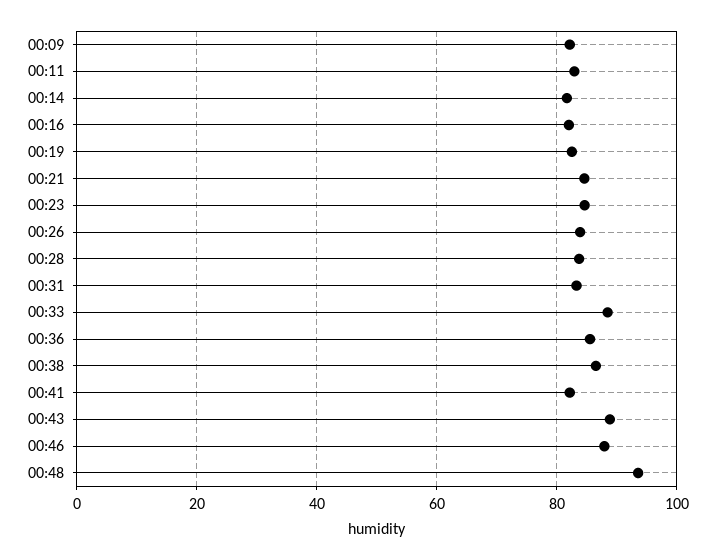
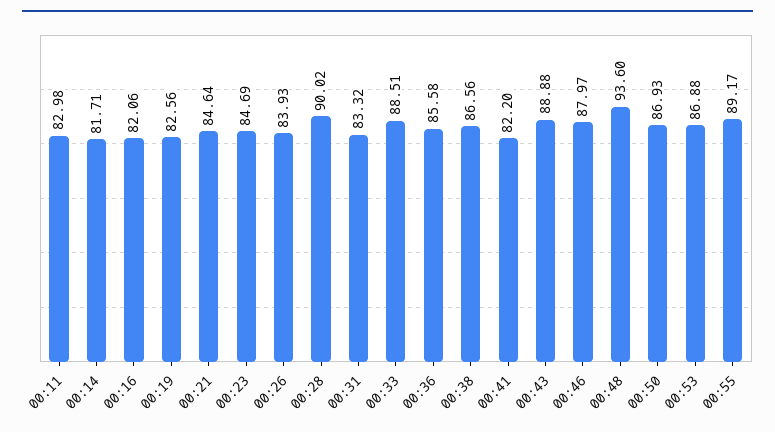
00:09: 82 -> none
00:28: 84 -> 90.02
00:50: none -> 86.93
00:53: none -> 86.88
00:55: none -> 89.17

